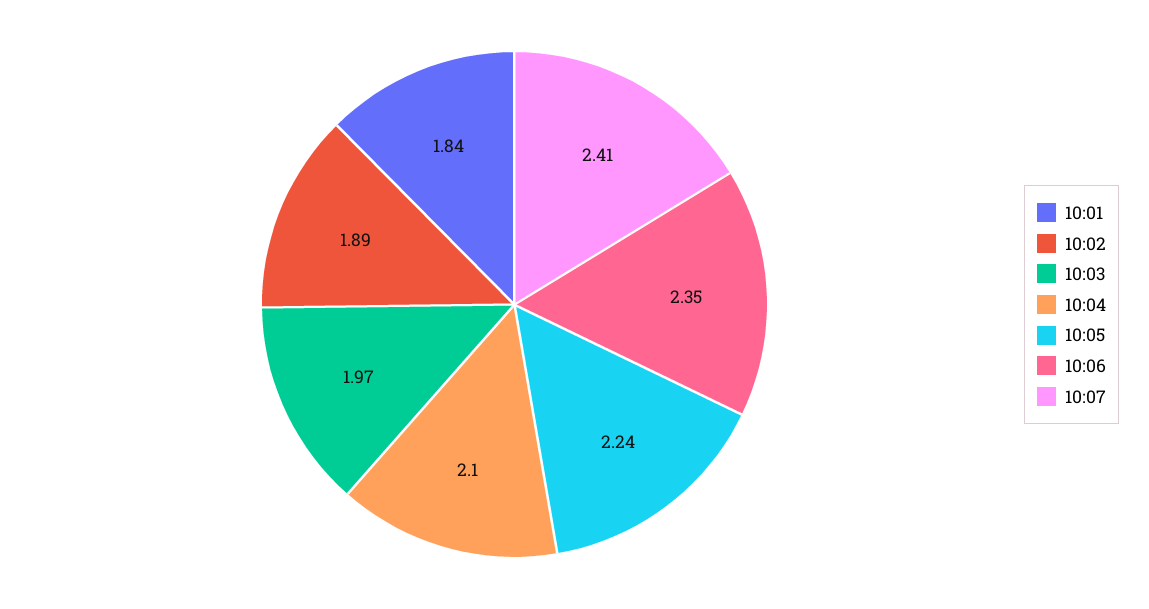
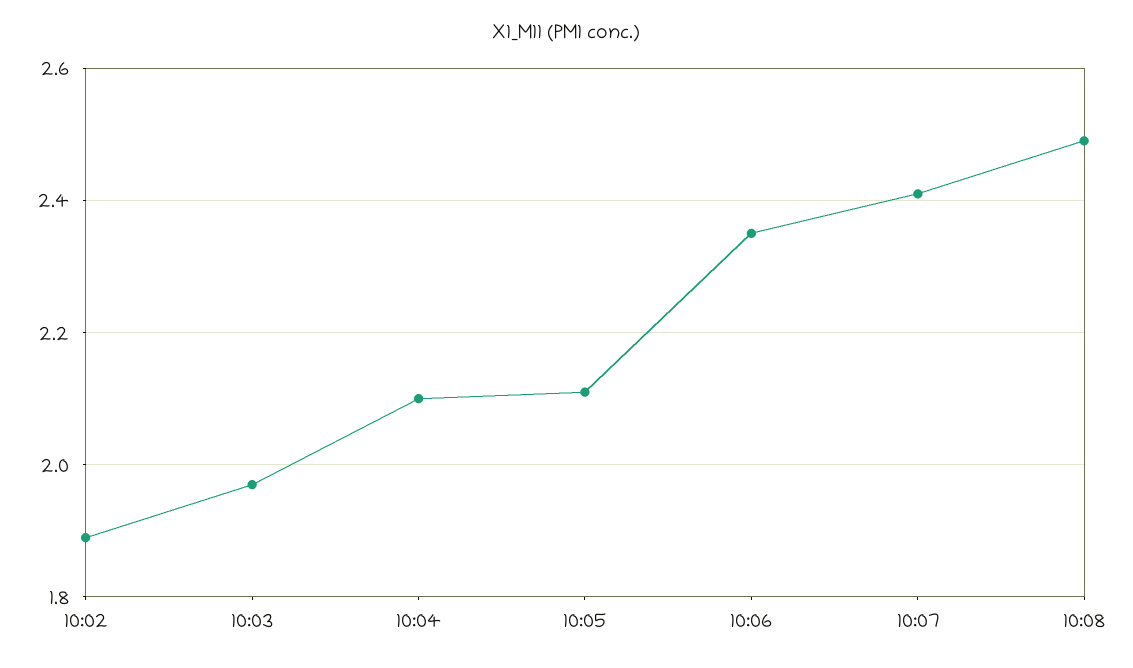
10:01: 1.84 -> none
10:05: 2.24 -> 2.1
10:08: none -> 2.5

